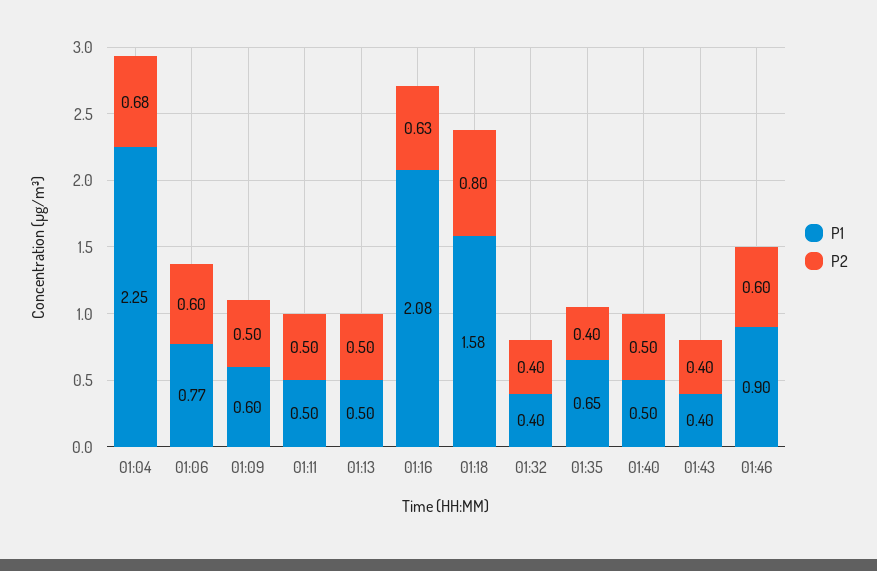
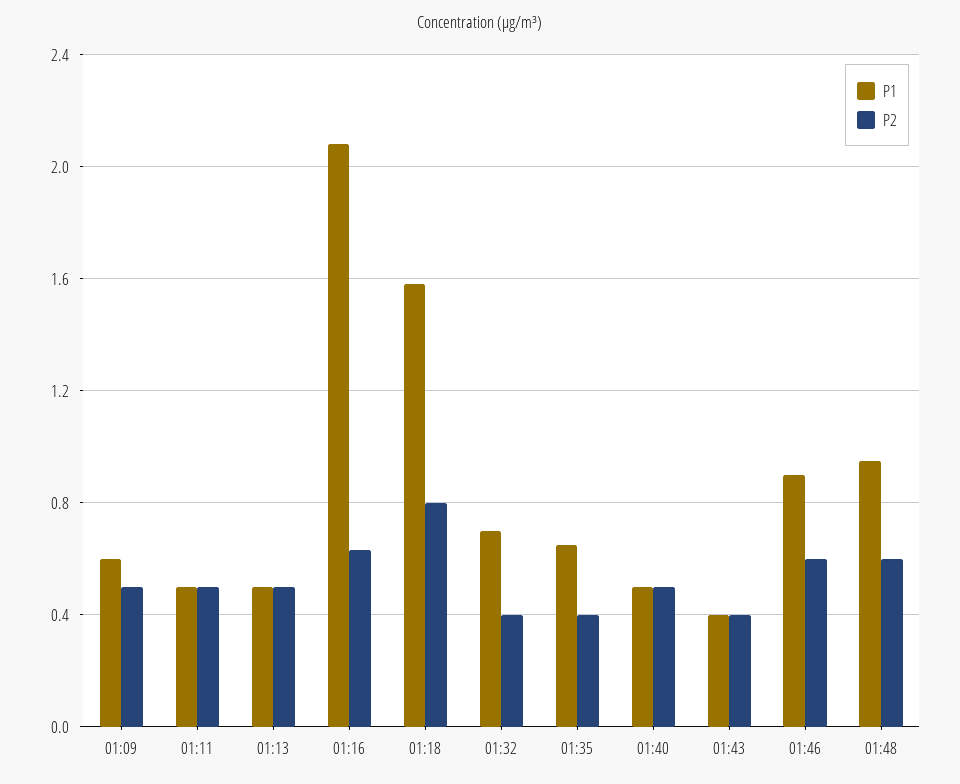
P1, 01:04: 2.25 -> none
P2, 01:04: 0.68 -> none
P1, 01:06: 0.77 -> none
P2, 01:06: 0.6 -> none
P1, 01:32: 0.4 -> 0.7
P1, 01:48: none -> 0.95
P2, 01:48: none -> 0.6

